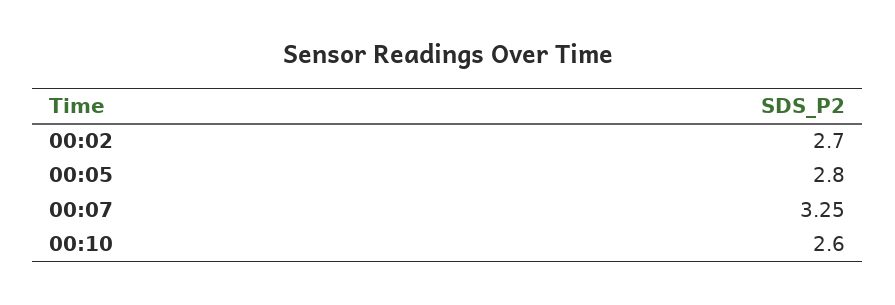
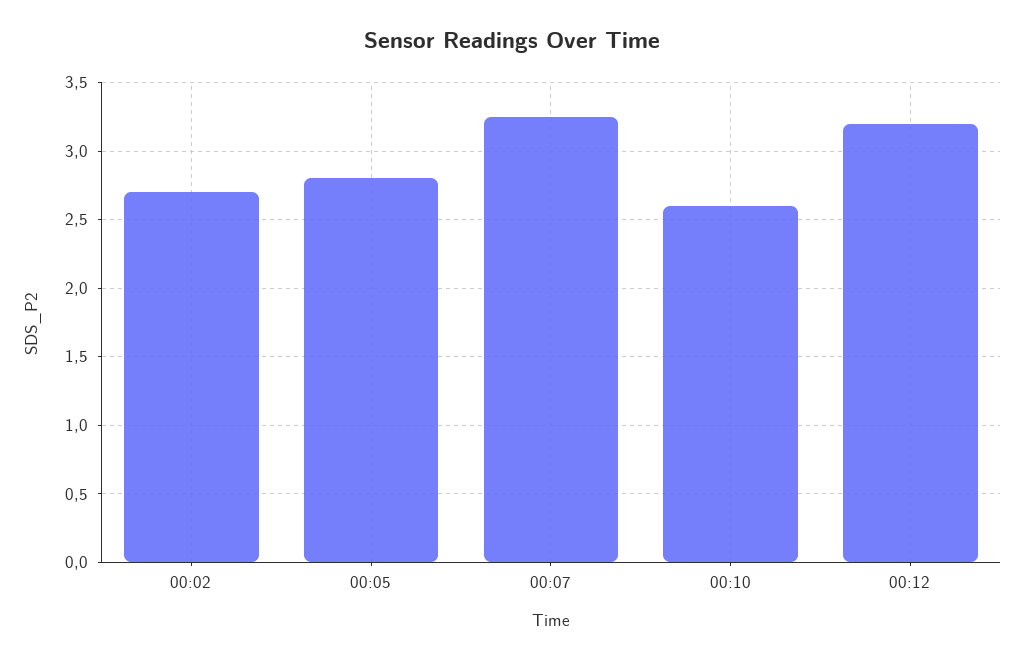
00:12: none -> 3.2

